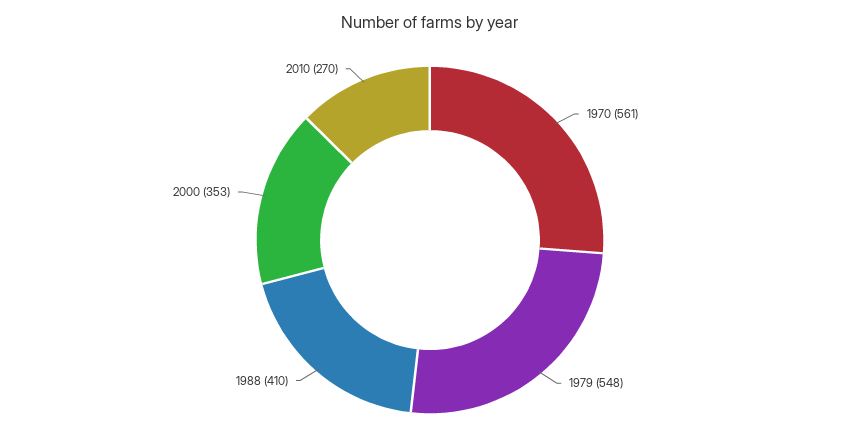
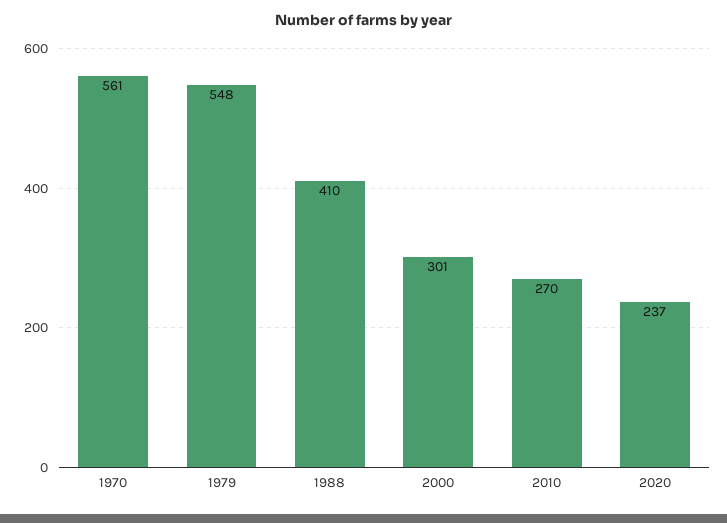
2000: 353 -> 301
2020: none -> 237

